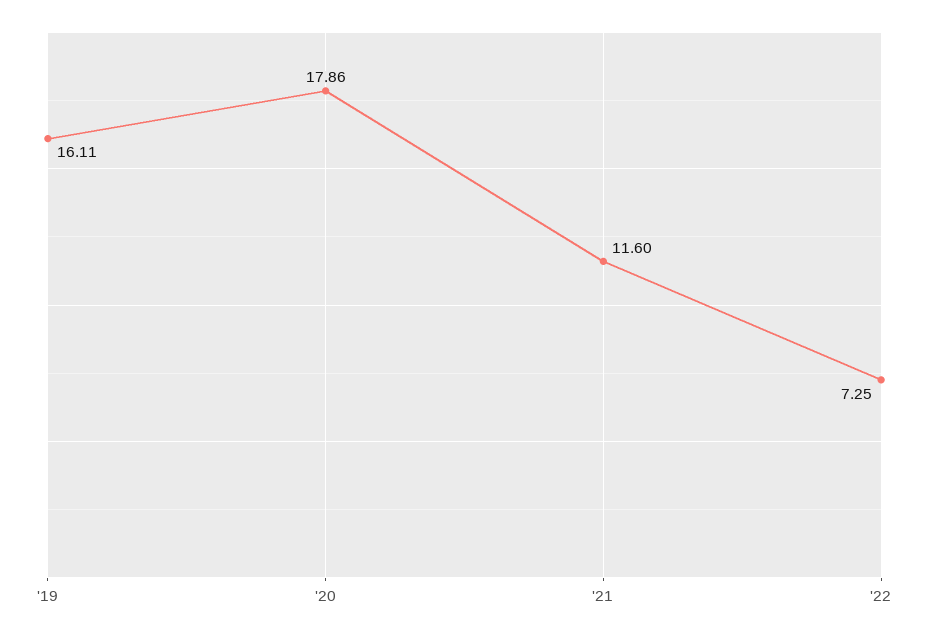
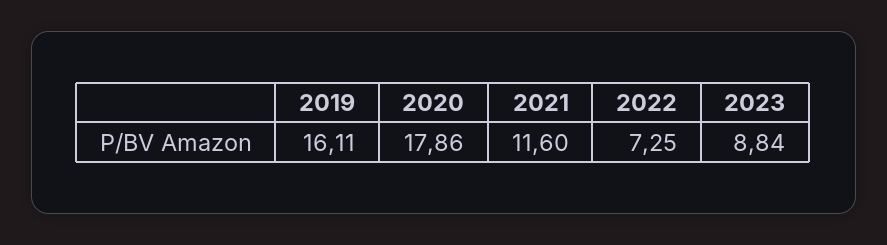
2023: none -> 8.84

